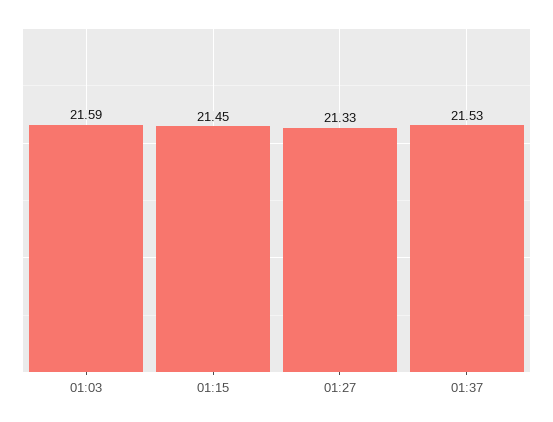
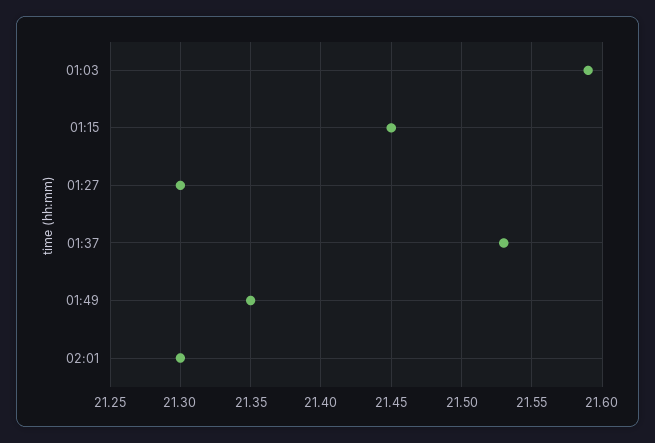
01:27: 21.33 -> 21.3
01:49: none -> 21.35
02:01: none -> 21.3

